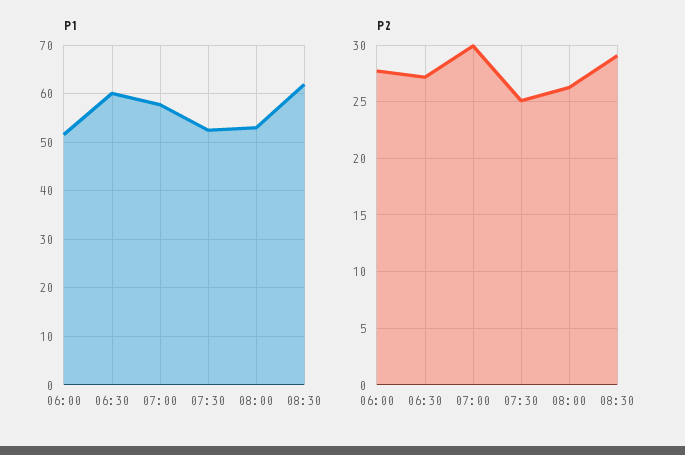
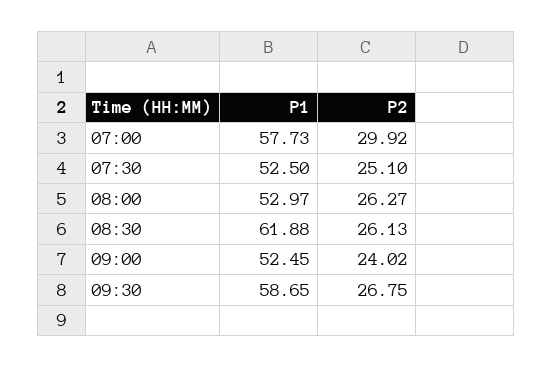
P1, 06:00: 52 -> none
P1, 06:30: 60 -> none
P2, 06:00: 28 -> none
P2, 06:30: 27 -> none
P2, 08:30: 29 -> 26.13
P1, 09:00: none -> 52.45
P2, 09:00: none -> 24.02
P1, 09:30: none -> 58.65
P2, 09:30: none -> 26.75

